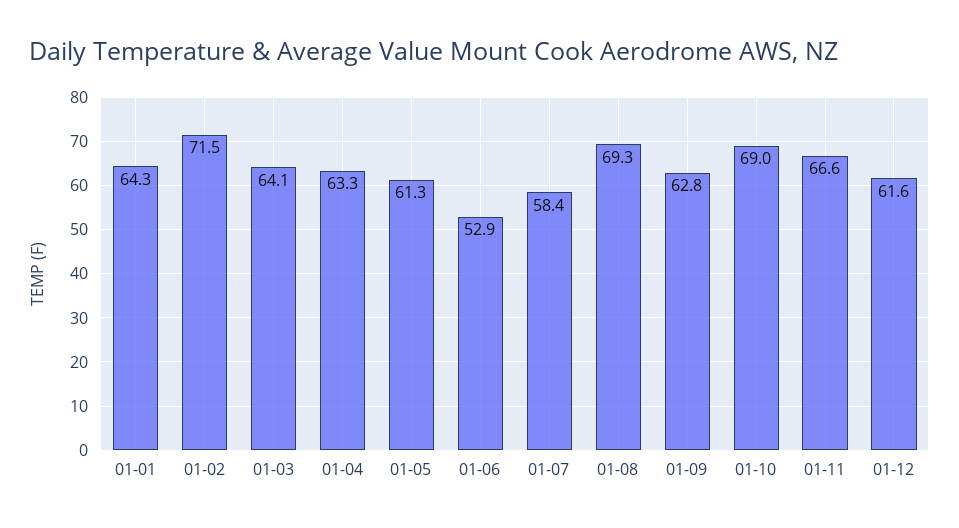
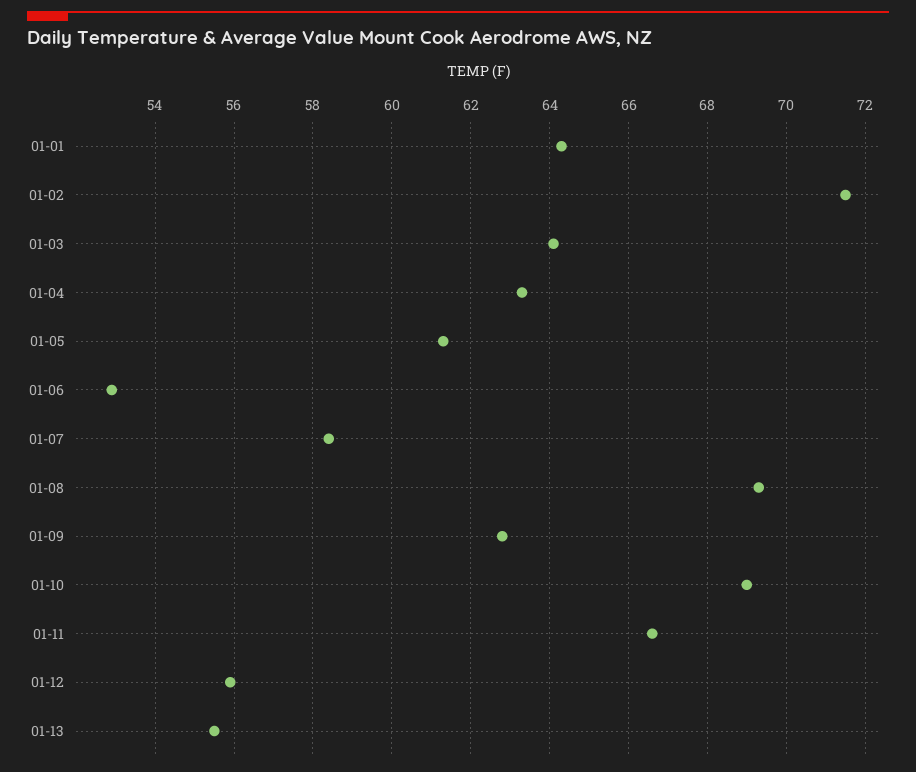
01-12: 61.6 -> 56
01-13: none -> 55.5

